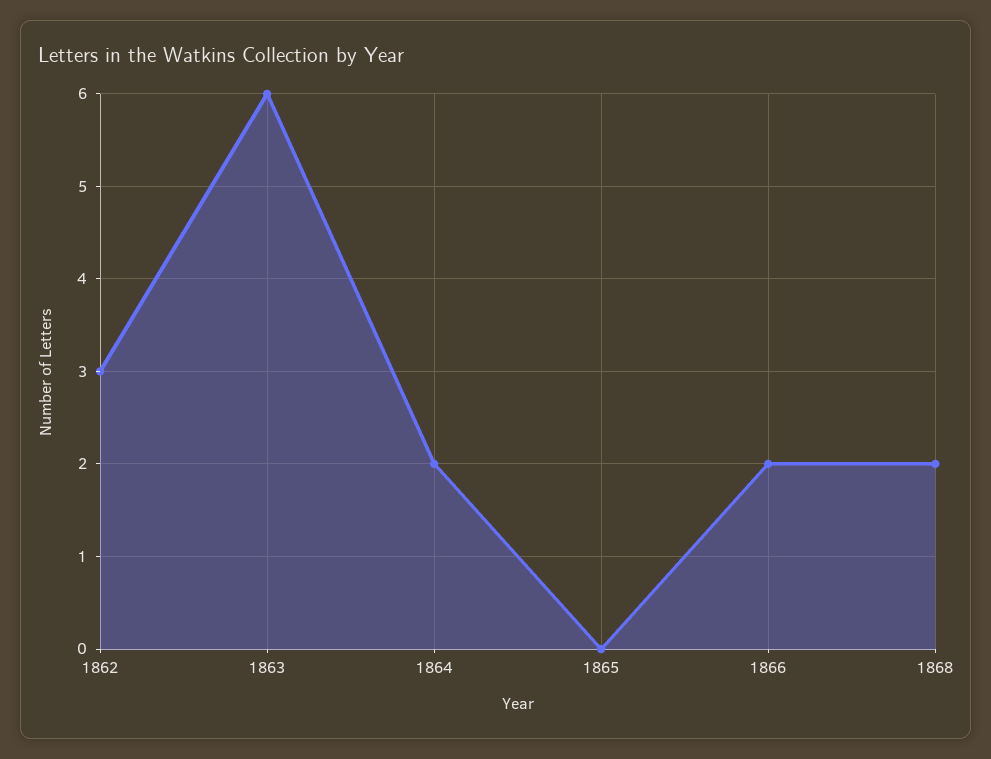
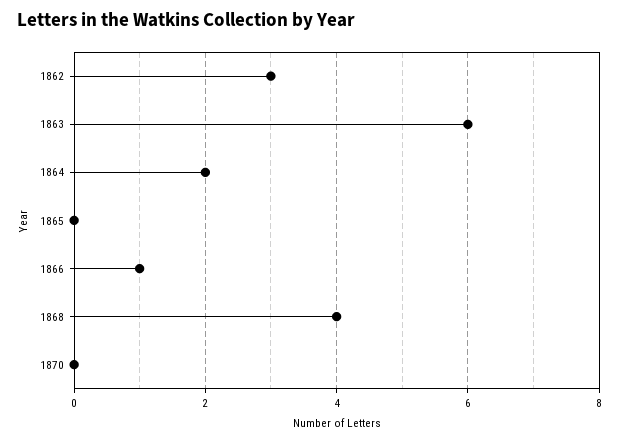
1866: 2 -> 1
1868: 2 -> 4
1870: none -> 0

